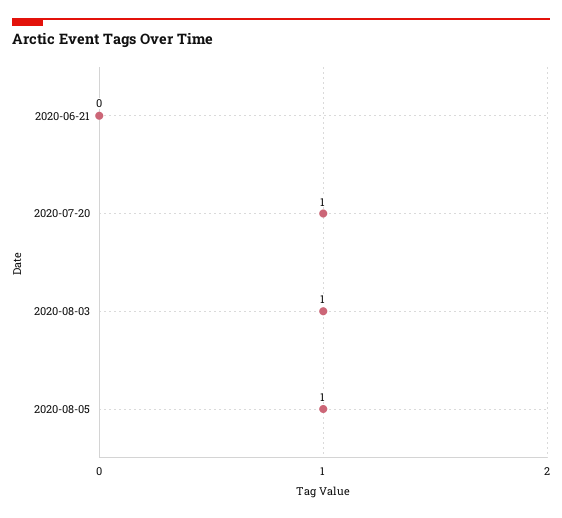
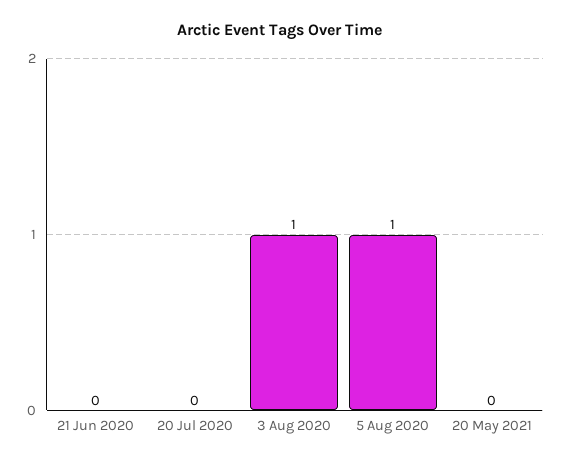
2020-07-20: 1 -> 0
20 May 2021: none -> 0

